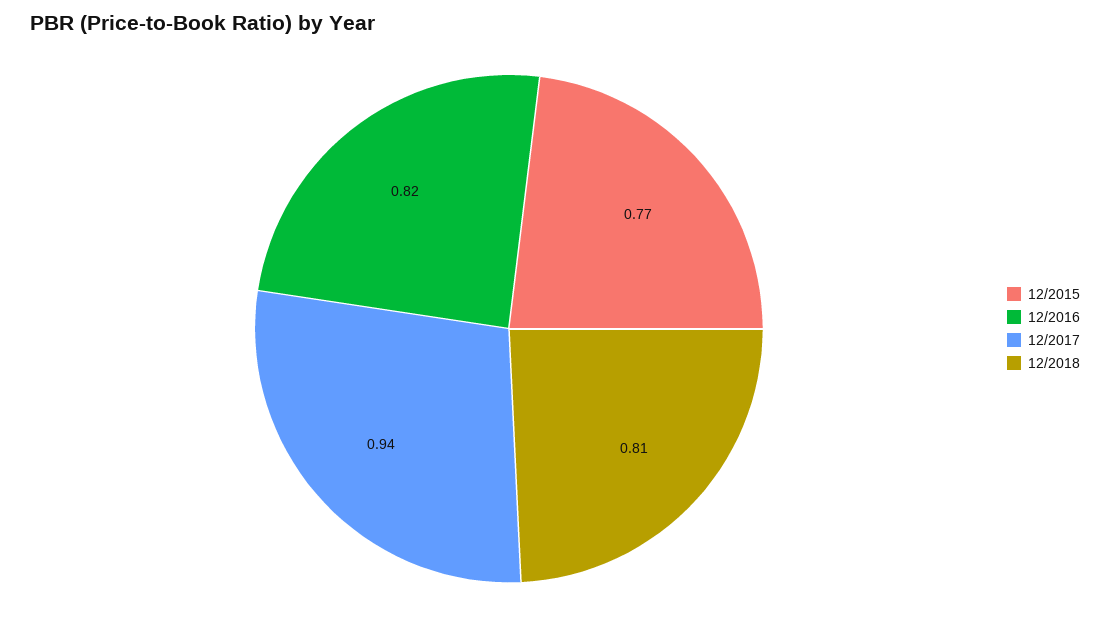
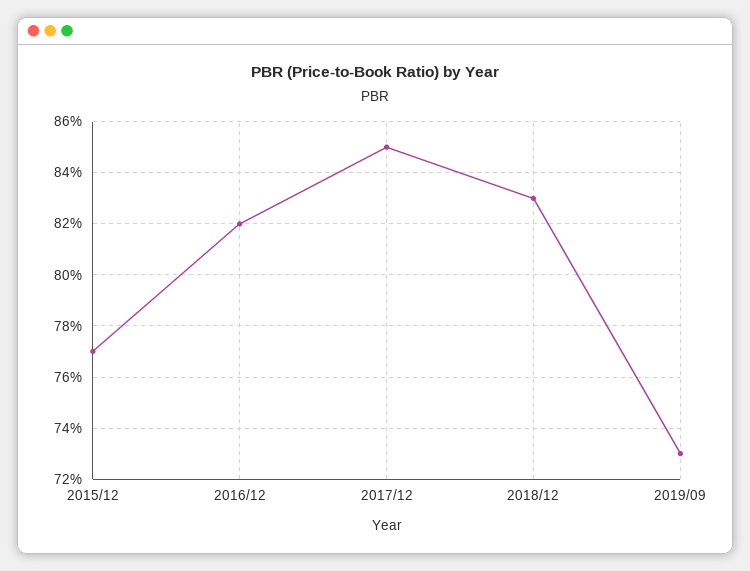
12/2017: 0.94 -> 0.85
12/2018: 0.81 -> 0.83
2019/09: none -> 0.73

